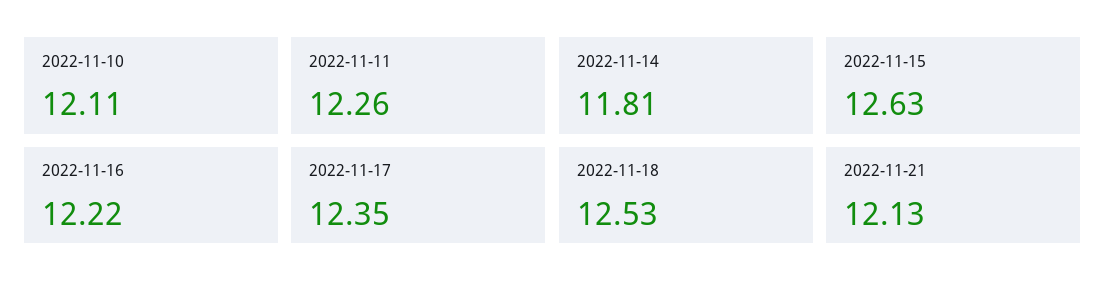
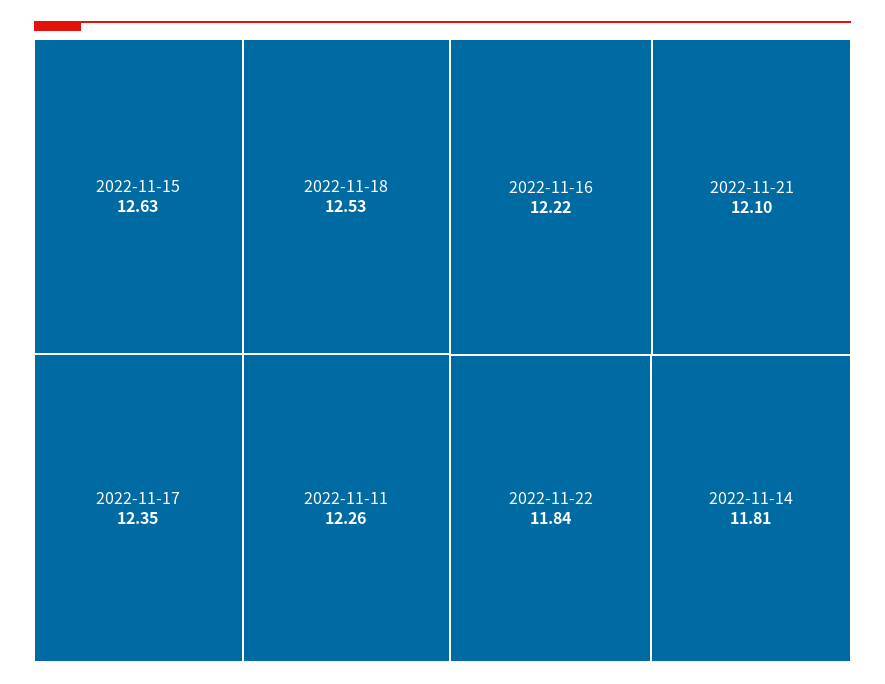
2022-11-10: 12.11 -> none
2022-11-21: 12.13 -> 12.1
2022-11-22: none -> 11.84

